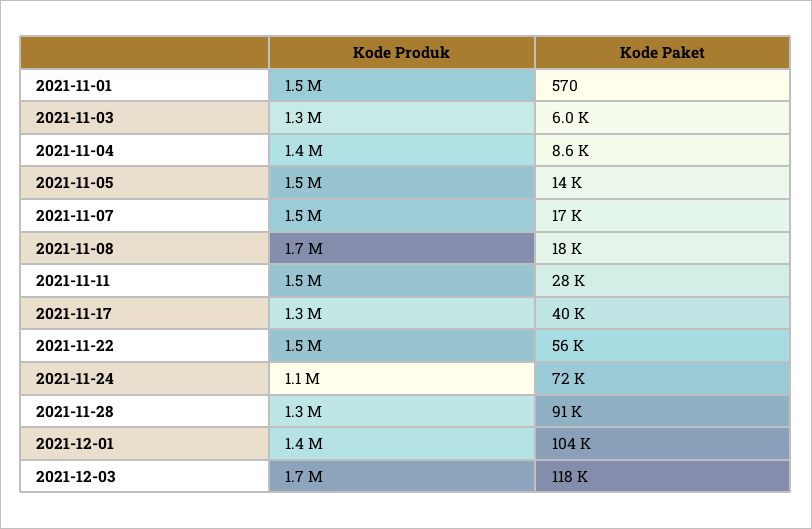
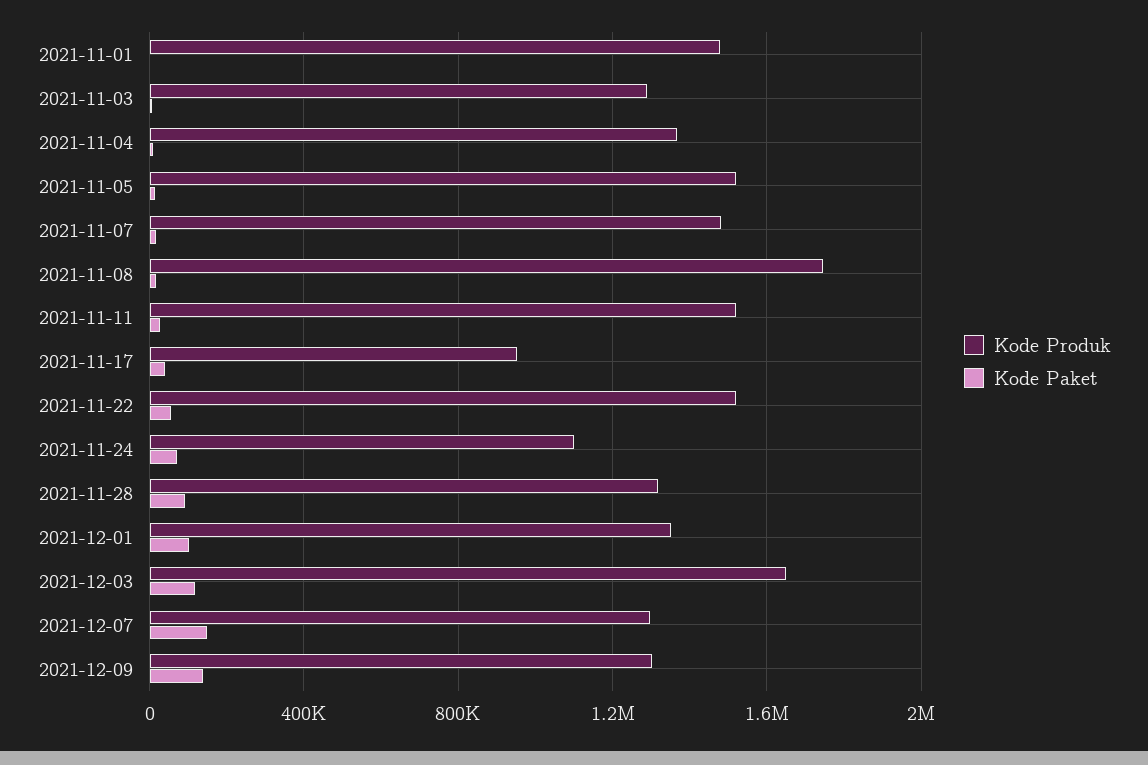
Kode Produk, 2021-11-17: 1300000 -> 950000
Kode Produk, 2021-12-07: none -> 1300000
Kode Paket, 2021-12-07: none -> 150000
Kode Produk, 2021-12-09: none -> 1300000
Kode Paket, 2021-12-09: none -> 150000

